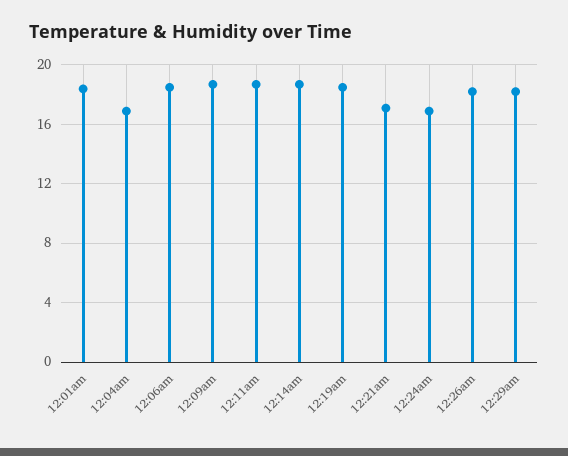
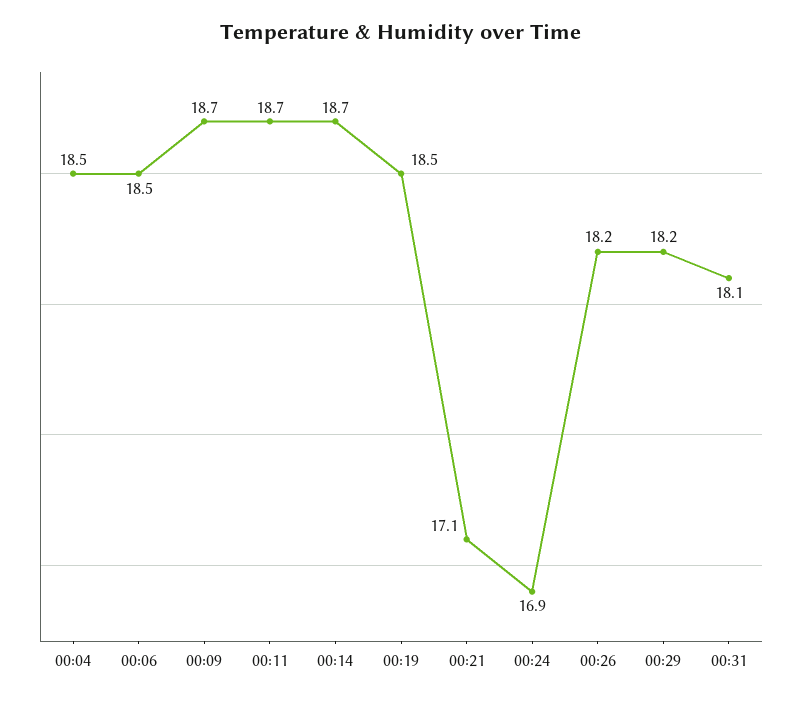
12:01am: 18.5 -> none
12:04am: 17 -> 18.5
00:31: none -> 18.1

